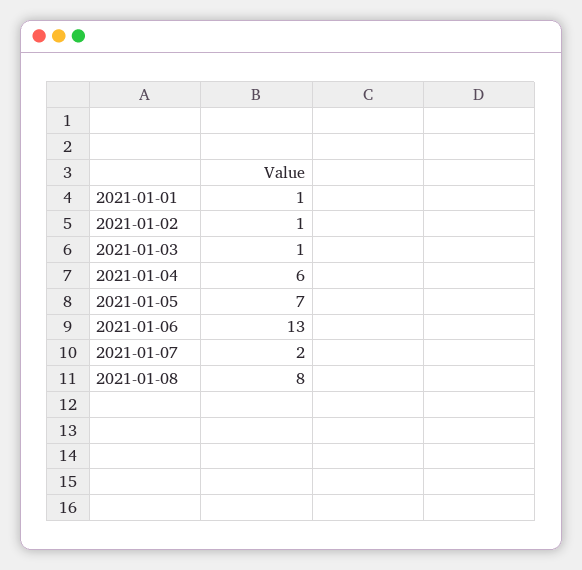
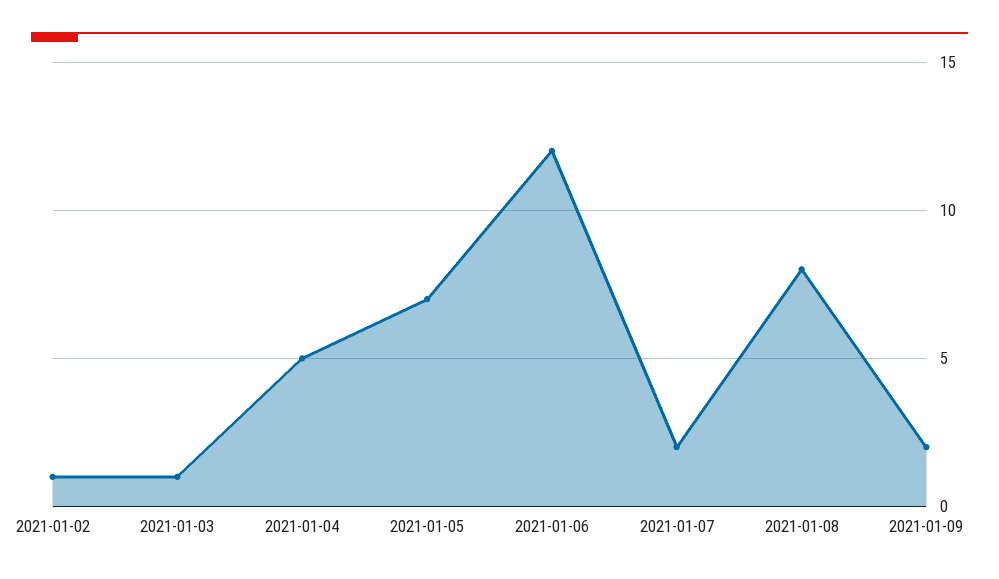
2021-01-01: 1 -> none
2021-01-04: 6 -> 5
2021-01-06: 13 -> 12
2021-01-09: none -> 2

